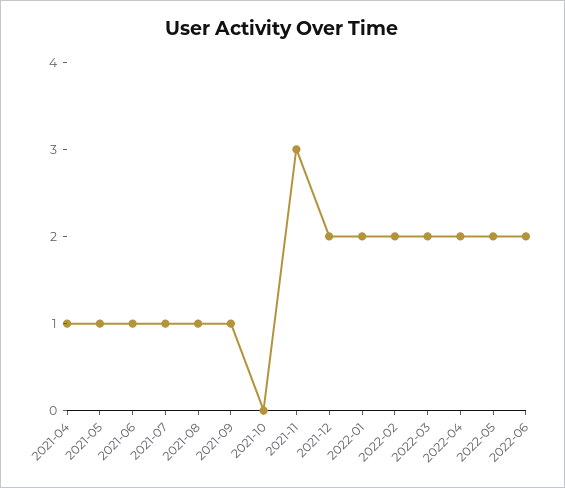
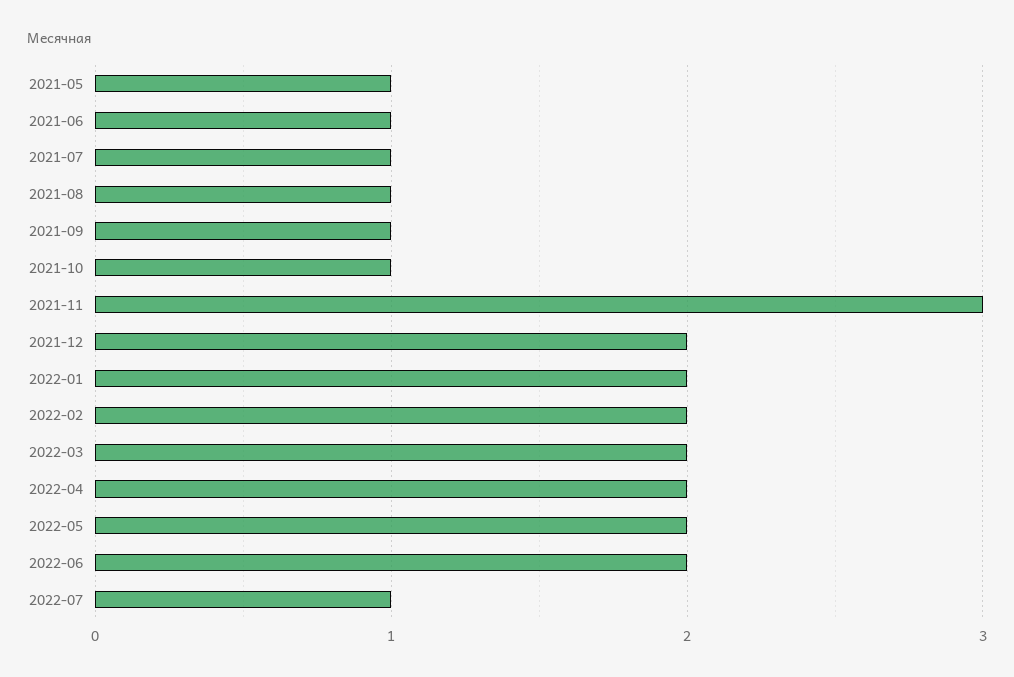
2021-04: 1 -> none
2021-10: 0 -> 1
2022-07: none -> 1

